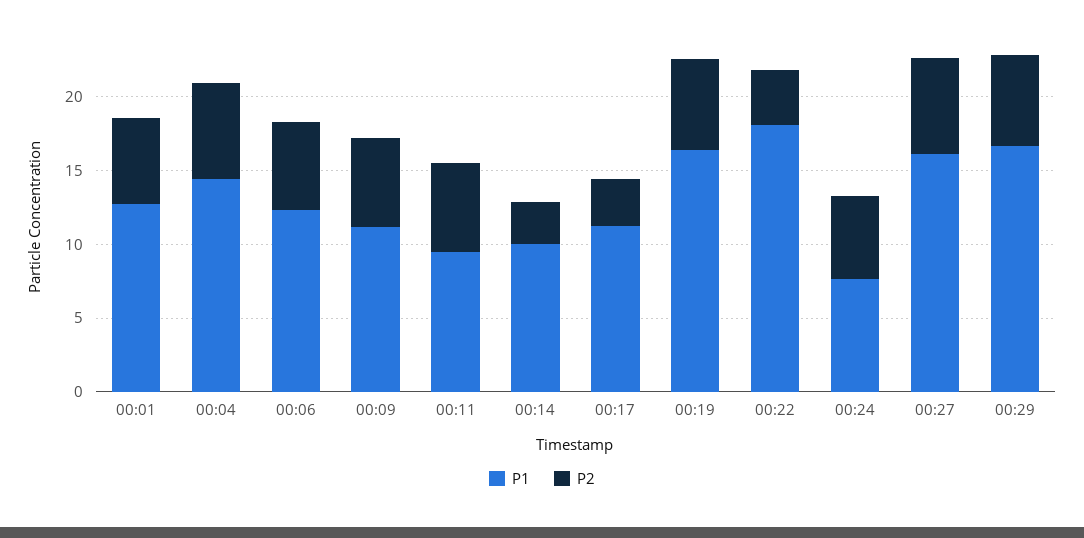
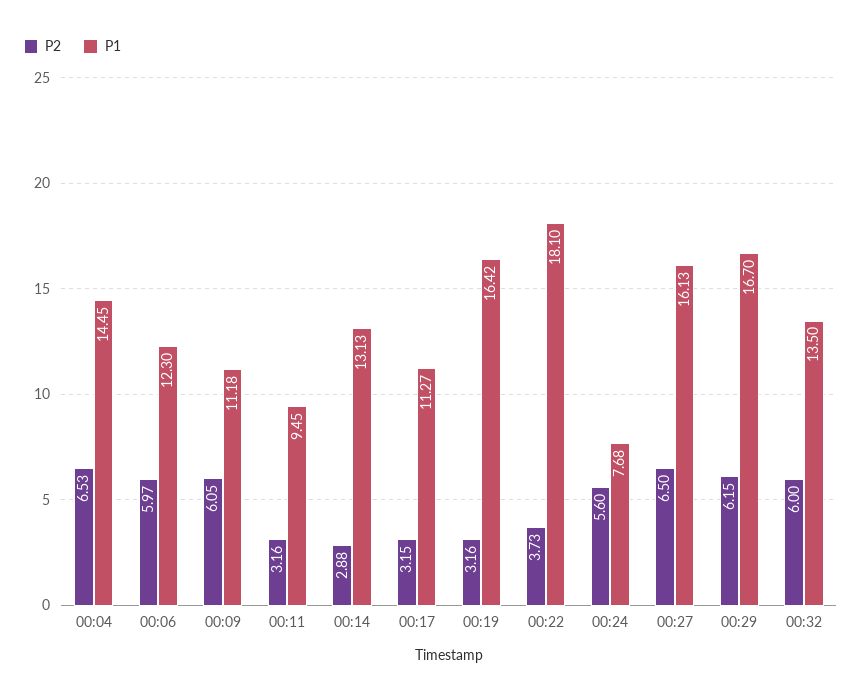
P1, 00:01: 13 -> none
P2, 00:01: 6 -> none
P2, 00:11: 6 -> 3.16
P1, 00:14: 10 -> 13.13
P2, 00:19: 6 -> 3.16
P2, 00:32: none -> 6
P1, 00:32: none -> 13.5

